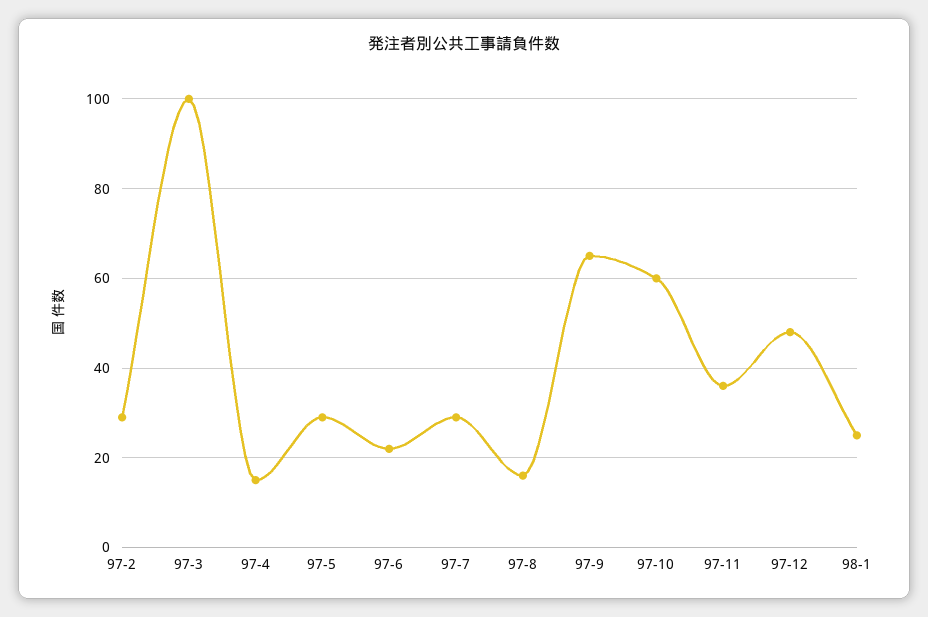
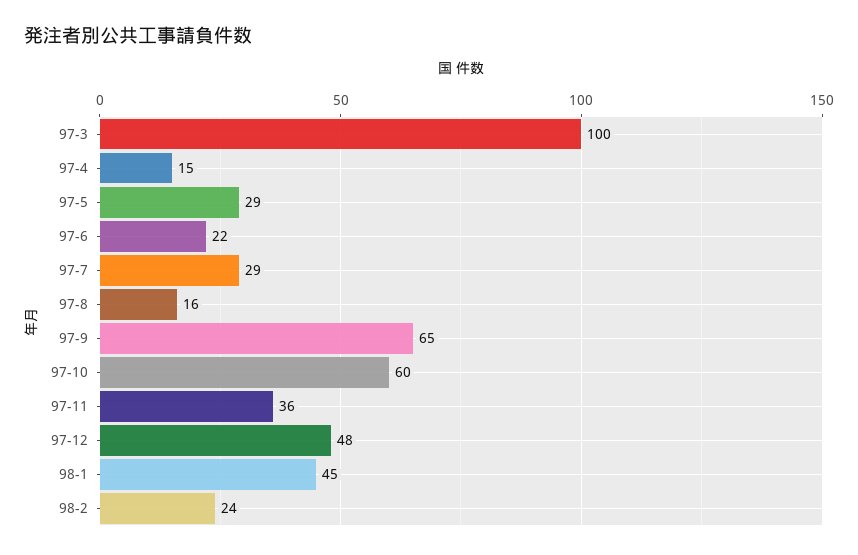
97-2: 30 -> none
98-1: 25 -> 45
98-2: none -> 24

